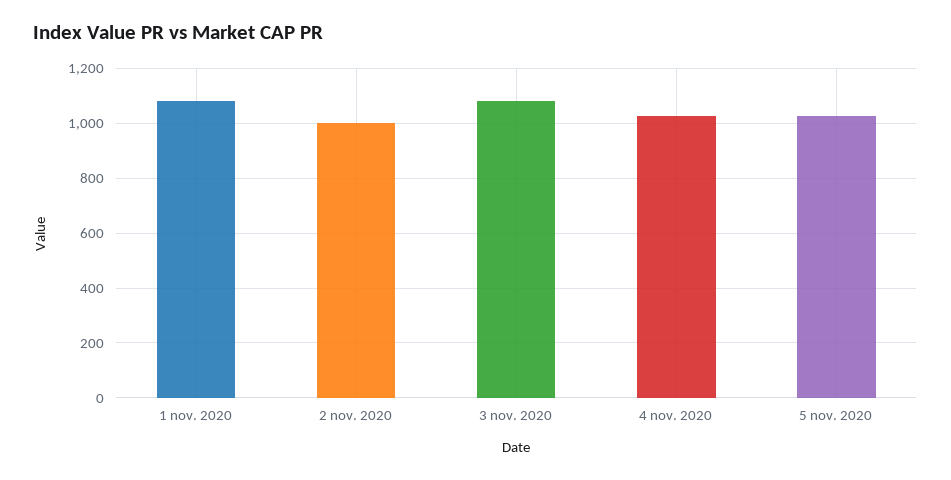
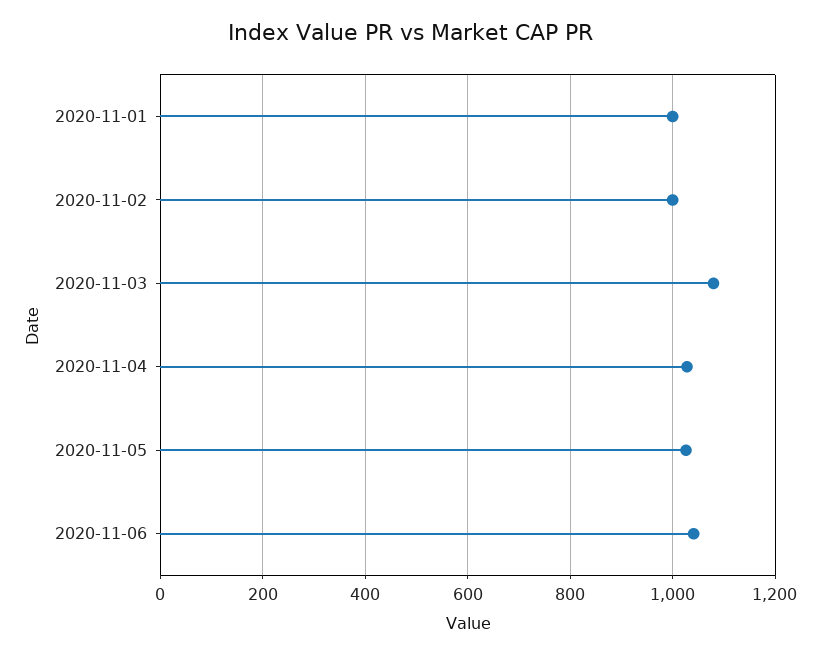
1 nov. 2020: 1075 -> 1000
2020-11-06: none -> 1040

